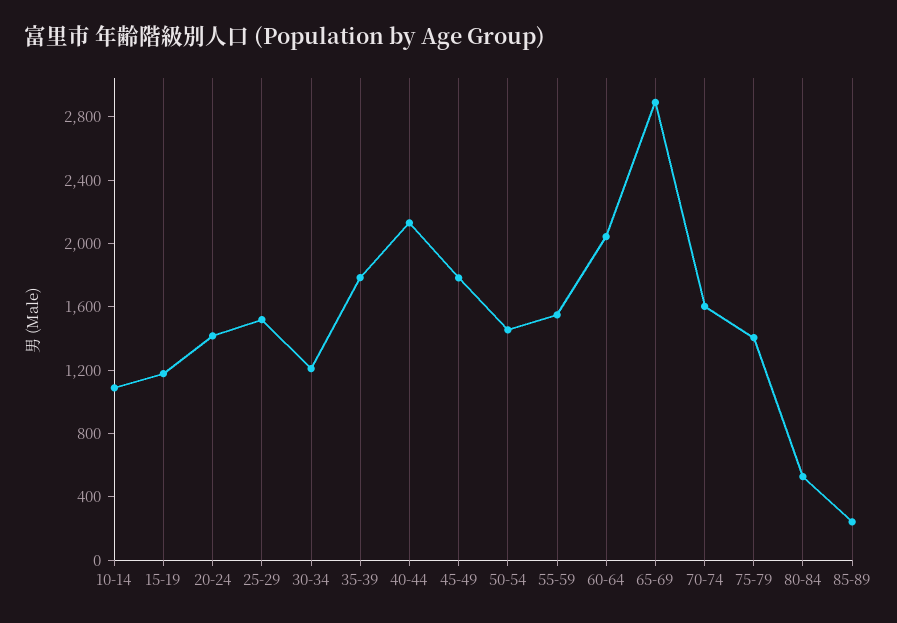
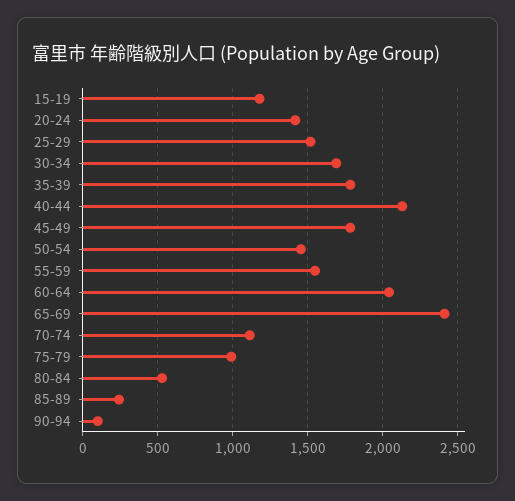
10-14: 1100 -> none
30-34: 1200 -> 1700
65-69: 2900 -> 2400
70-74: 1600 -> 1100
75-79: 1400 -> 1000
90-94: none -> 100

